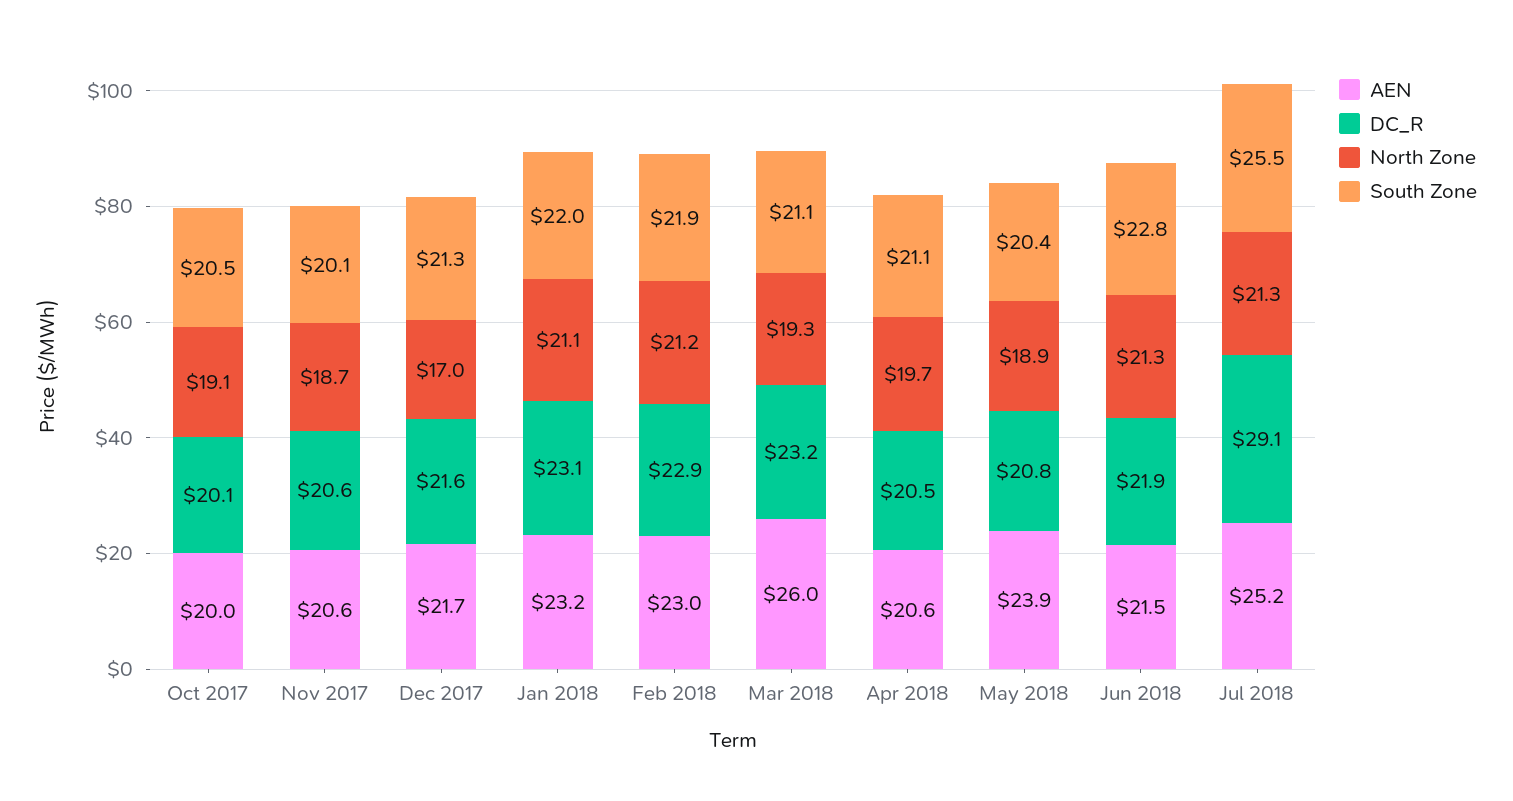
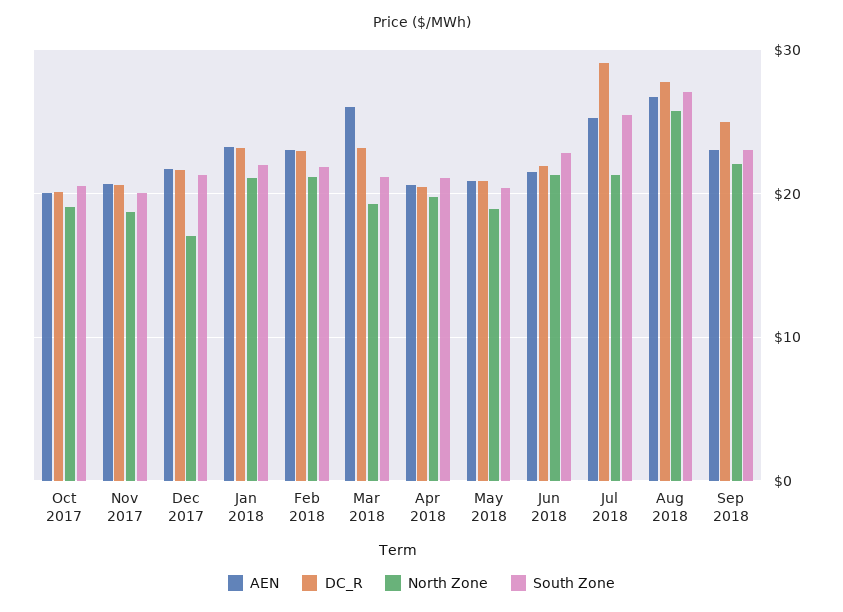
AEN, May 2018: 23.9 -> 21
AEN, Aug 2018: none -> 27
DC_R, Aug 2018: none -> 28
North Zone, Aug 2018: none -> 26
South Zone, Aug 2018: none -> 27
AEN, Sep 2018: none -> 23
DC_R, Sep 2018: none -> 25
North Zone, Sep 2018: none -> 22
South Zone, Sep 2018: none -> 23

